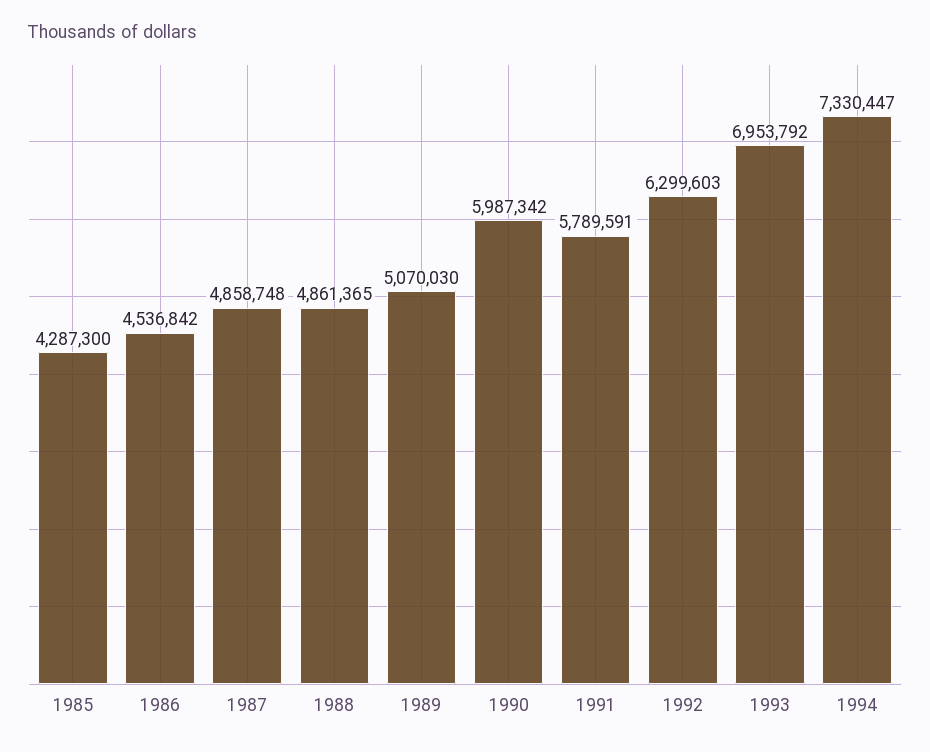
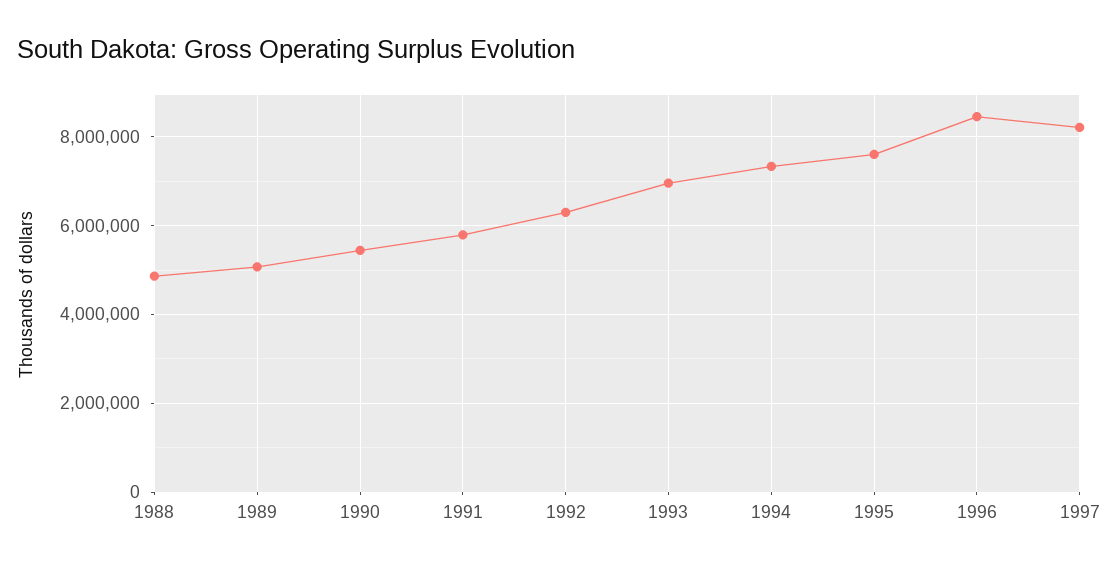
1985: 4287300 -> none
1986: 4536842 -> none
1987: 4858748 -> none
1990: 5987342 -> 5400000
1995: none -> 7600000
1996: none -> 8400000
1997: none -> 8200000

